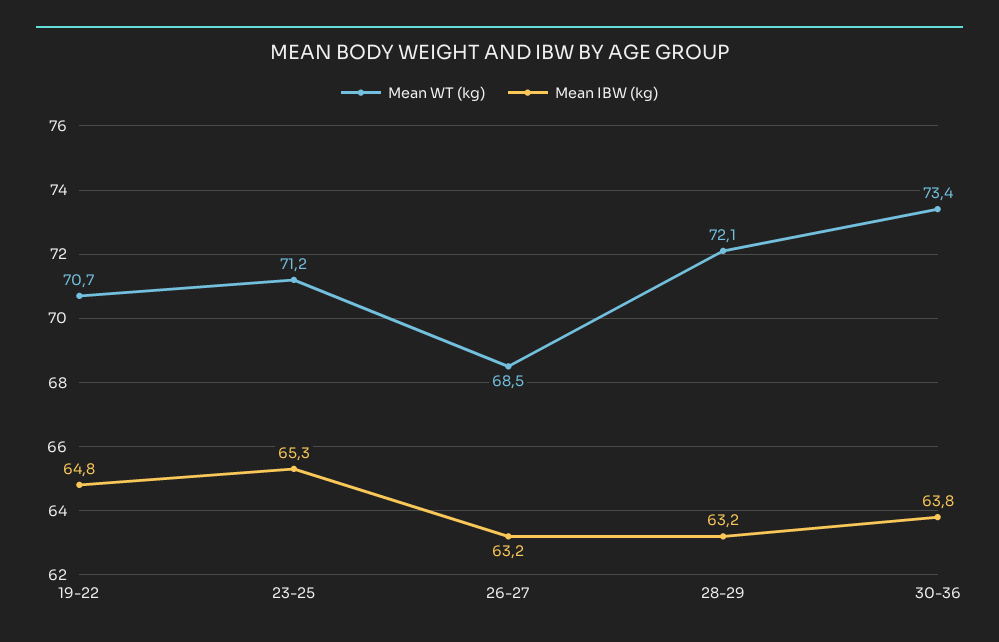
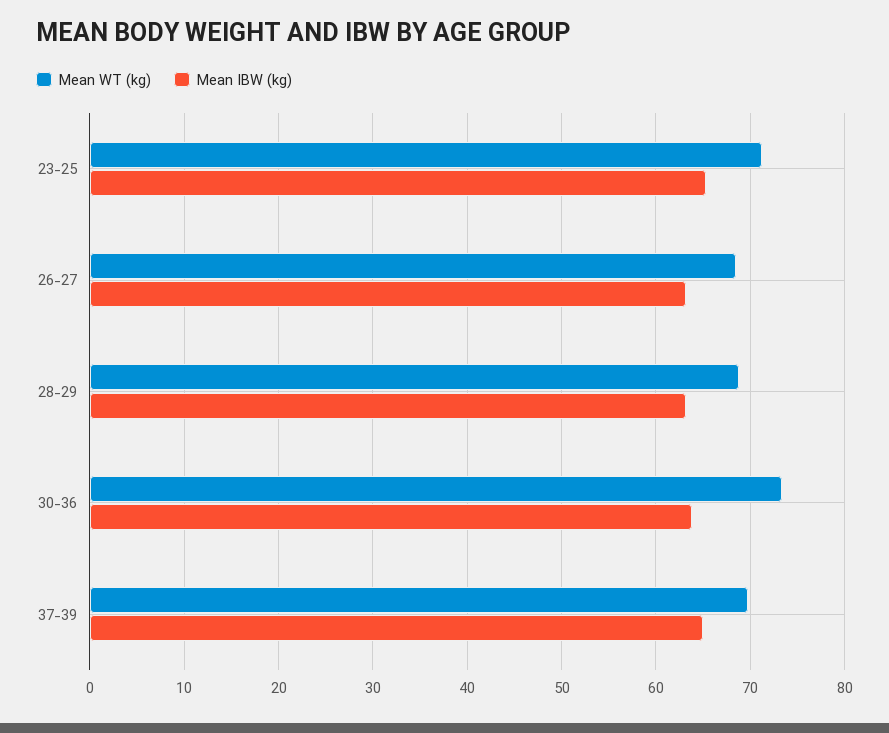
Mean WT (kg), 19-22: 70.7 -> none
Mean IBW (kg), 19-22: 64.8 -> none
Mean WT (kg), 28-29: 72.1 -> 69
Mean WT (kg), 37-39: none -> 70
Mean IBW (kg), 37-39: none -> 65

